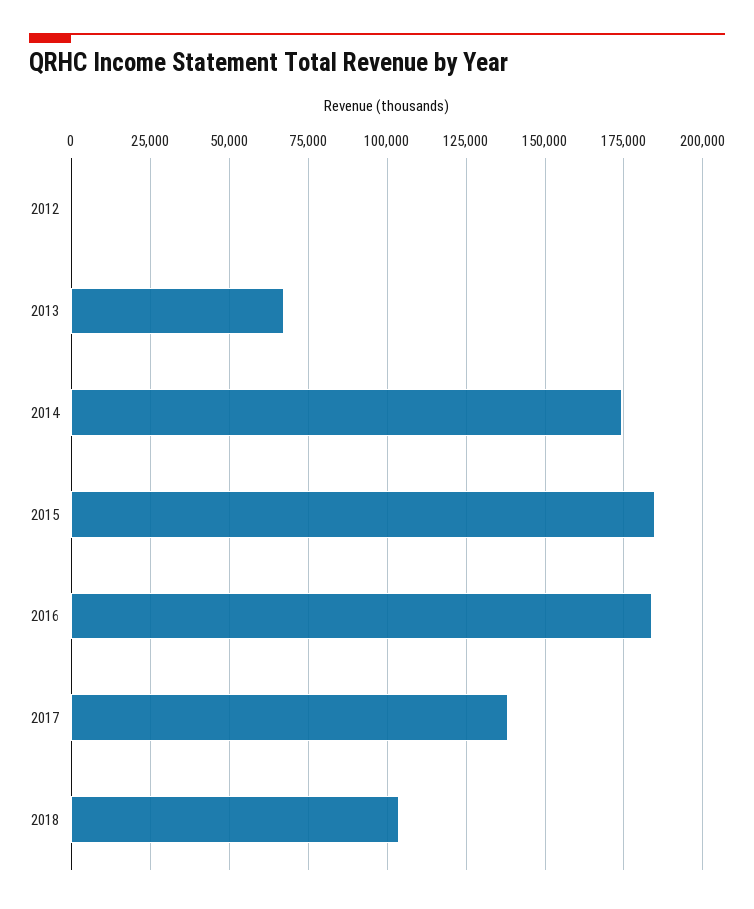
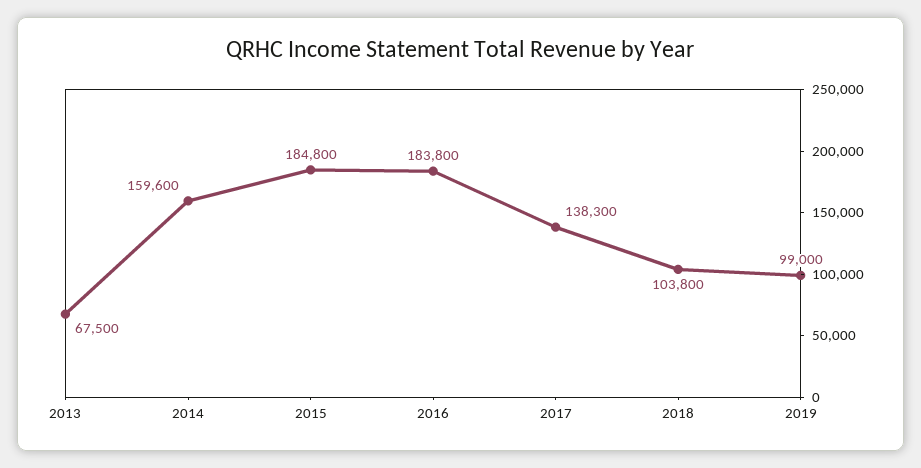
2012: 0 -> none
2014: 175000 -> 159600
2019: none -> 99000

